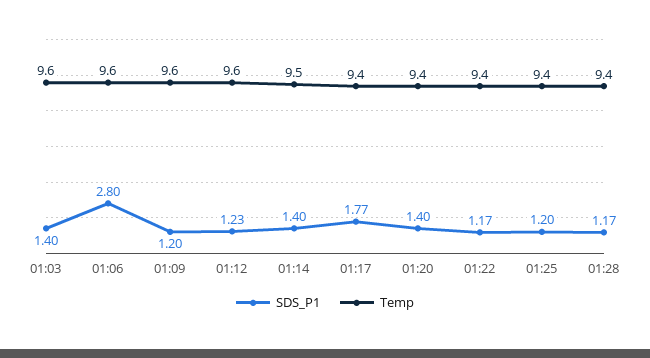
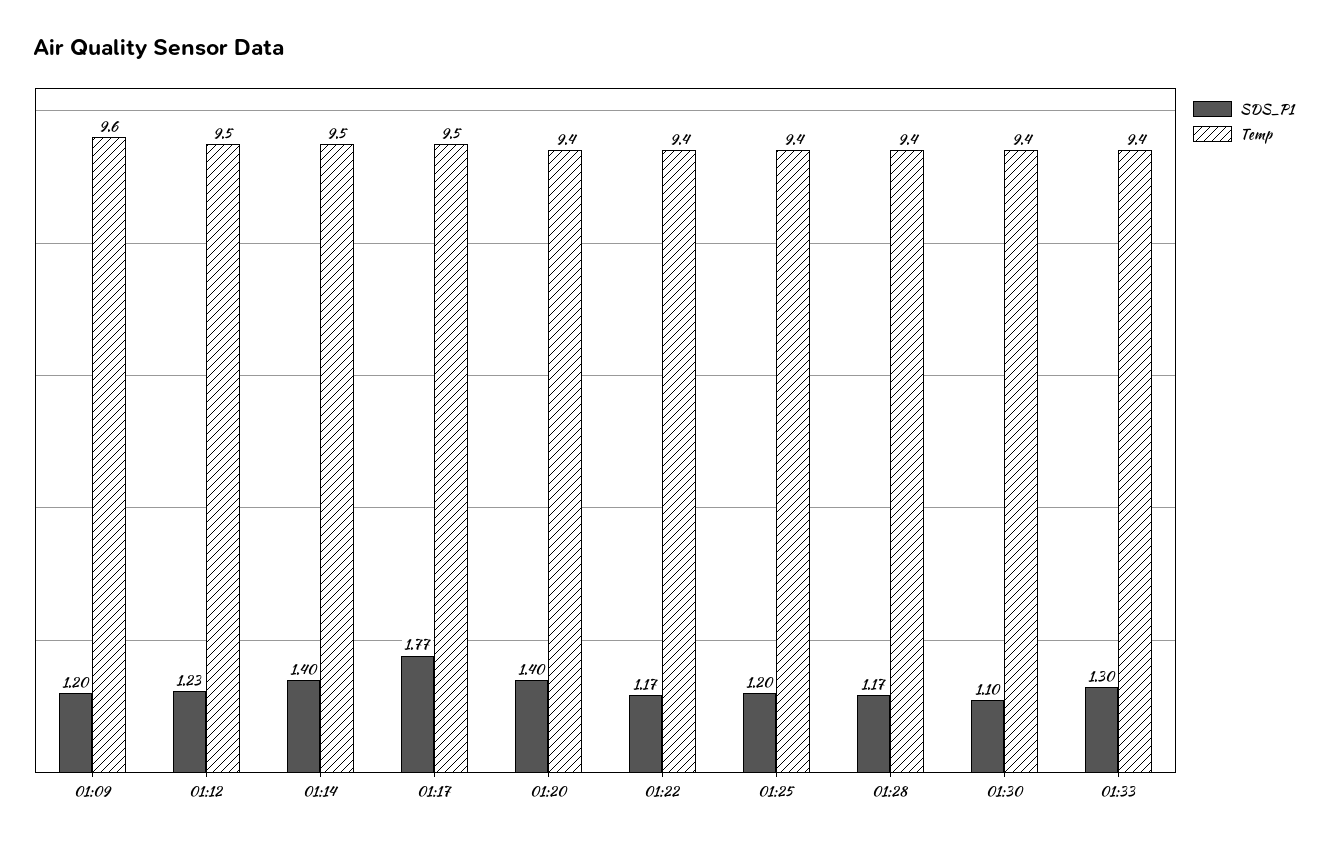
SDS_P1, 01:03: 1.4 -> none
Temp, 01:03: 9.6 -> none
SDS_P1, 01:06: 2.8 -> none
Temp, 01:06: 9.6 -> none
Temp, 01:12: 9.6 -> 9.5
Temp, 01:17: 9.4 -> 9.5
SDS_P1, 01:30: none -> 1.1
Temp, 01:30: none -> 9.4
SDS_P1, 01:33: none -> 1.3
Temp, 01:33: none -> 9.4

